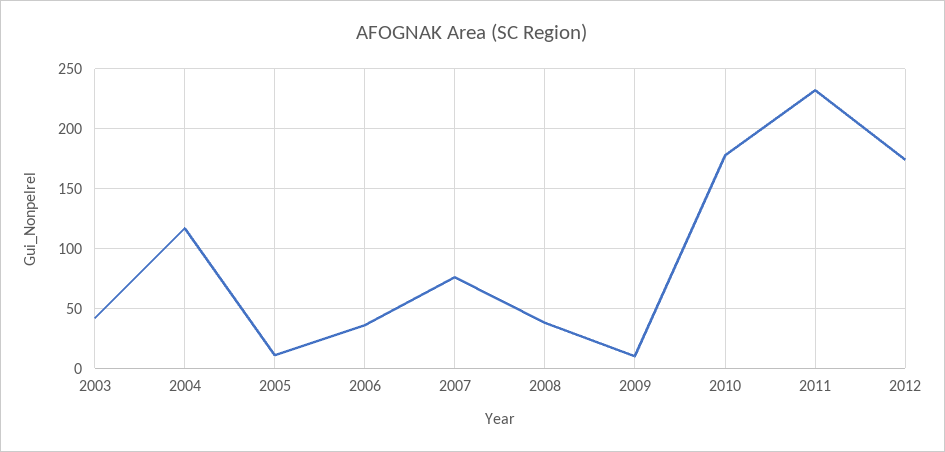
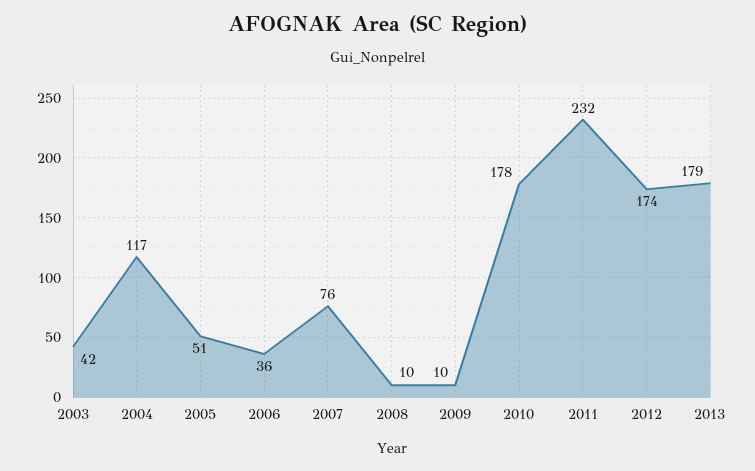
2005: 10 -> 51
2008: 40 -> 10
2013: none -> 179

